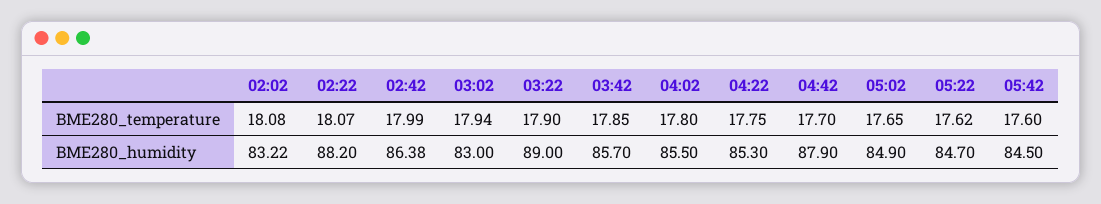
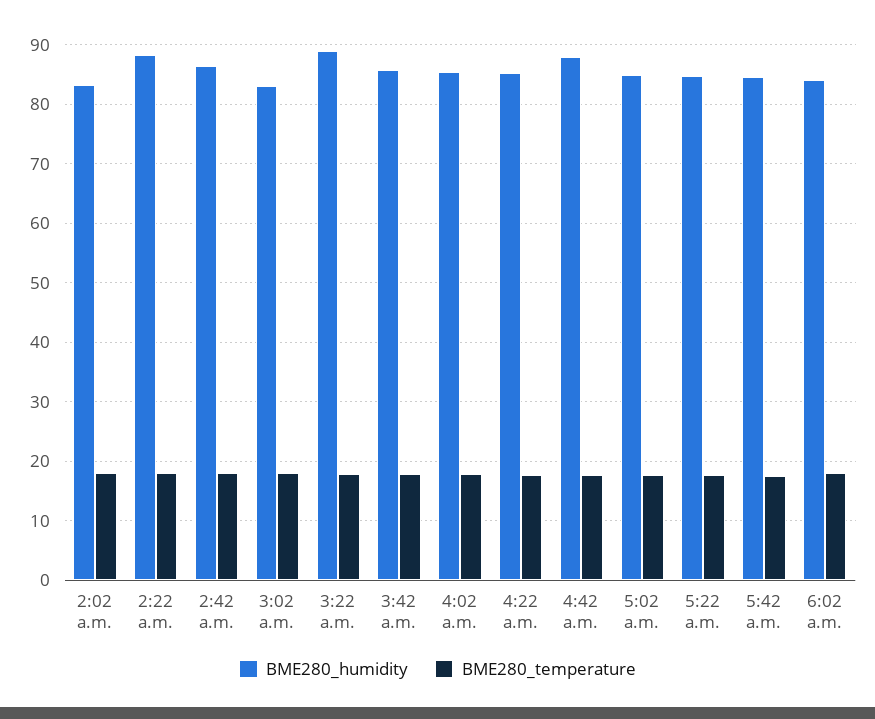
BME280_humidity, 6:02 a.m.: none -> 84
BME280_temperature, 6:02 a.m.: none -> 18

